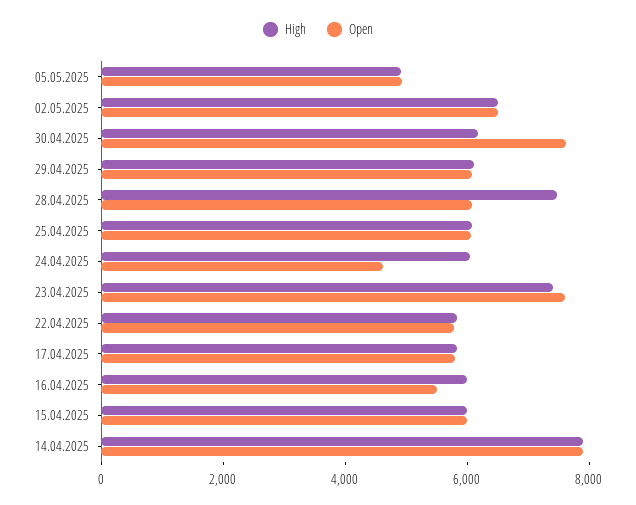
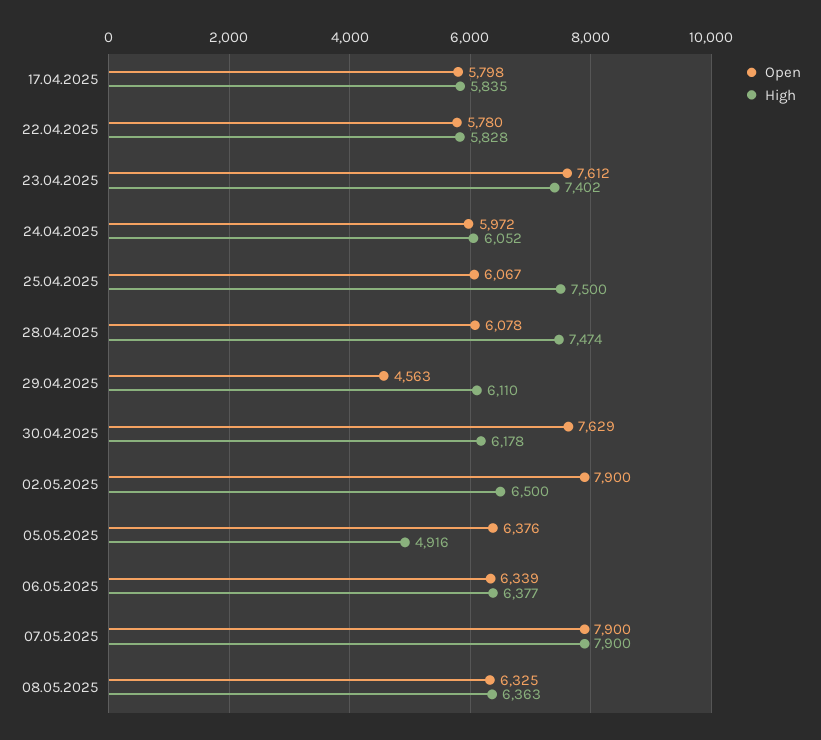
Open, 05.05.2025: 5000 -> 6376
Open, 02.05.2025: 6500 -> 7900
Open, 29.04.2025: 6000 -> 4563
High, 25.04.2025: 6000 -> 7500
Open, 24.04.2025: 4500 -> 5972
High, 16.04.2025: 6000 -> none
Open, 16.04.2025: 5500 -> none
High, 15.04.2025: 6000 -> none
Open, 15.04.2025: 6000 -> none
High, 14.04.2025: 8000 -> none
Open, 14.04.2025: 8000 -> none
Open, 06.05.2025: none -> 6339
High, 06.05.2025: none -> 6377
Open, 07.05.2025: none -> 7900
High, 07.05.2025: none -> 7900
Open, 08.05.2025: none -> 6325
High, 08.05.2025: none -> 6363

